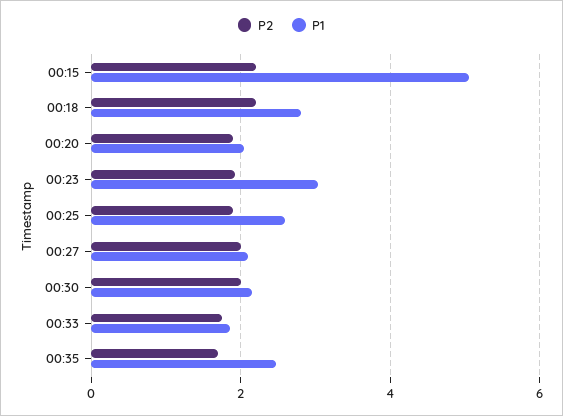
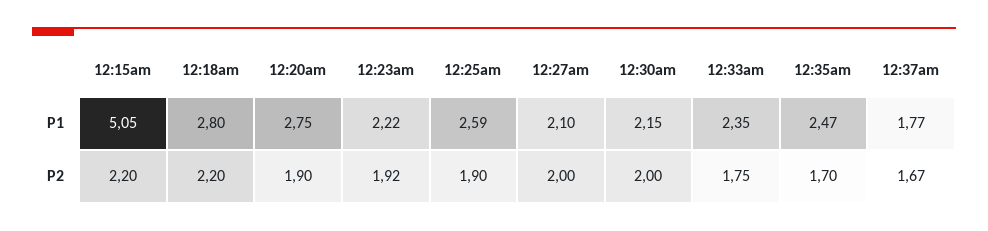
P1, 00:20: 2 -> 2.75
P1, 00:23: 3 -> 2.22
P1, 00:33: 1.8 -> 2.35
P1, 12:37am: none -> 1.77
P2, 12:37am: none -> 1.67

